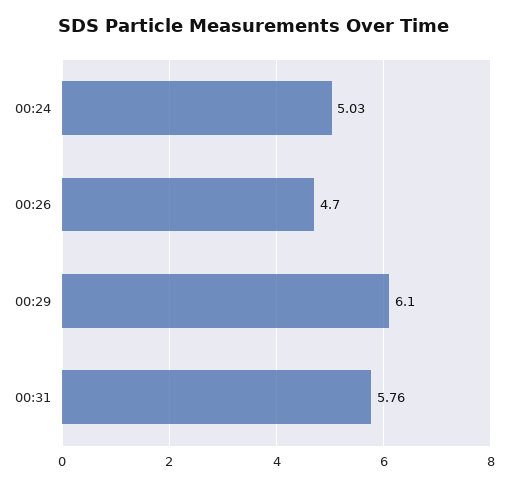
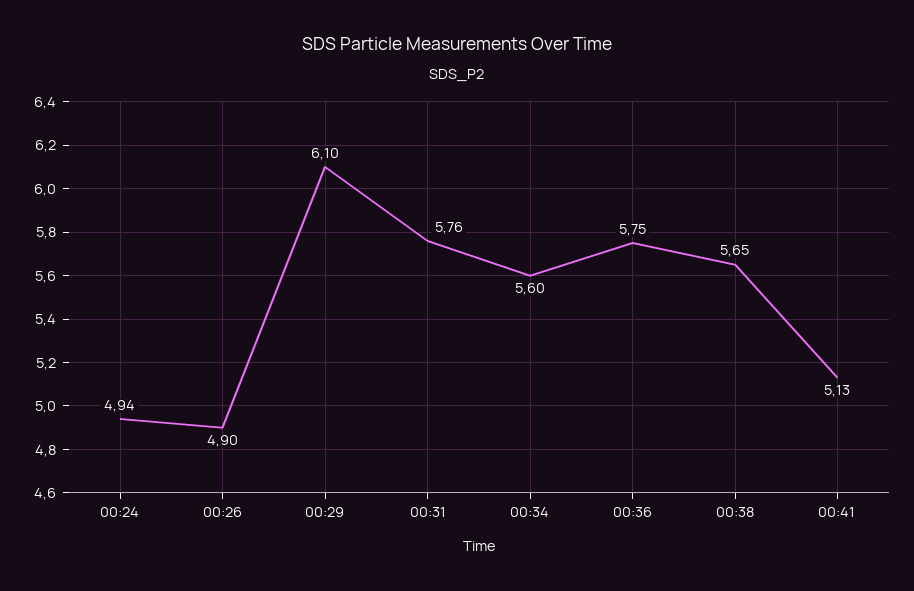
00:24: 5.03 -> 4.94
00:26: 4.7 -> 4.9
00:34: none -> 5.6
00:36: none -> 5.75
00:38: none -> 5.65
00:41: none -> 5.13

